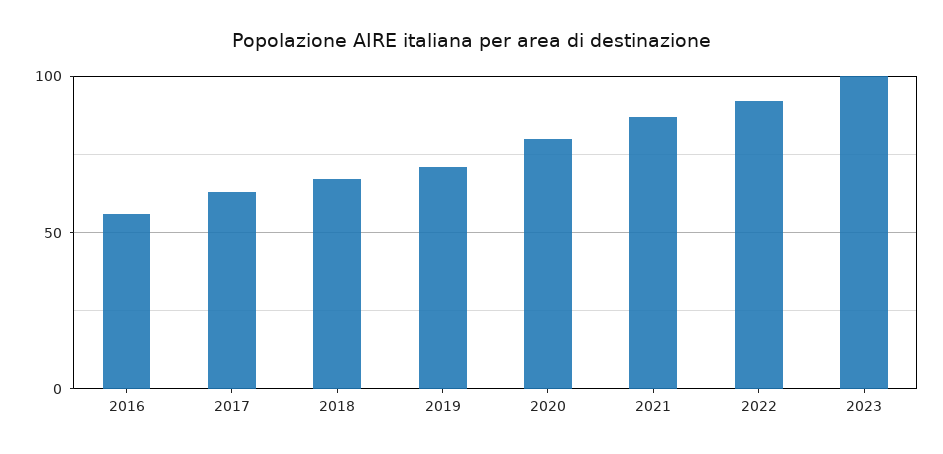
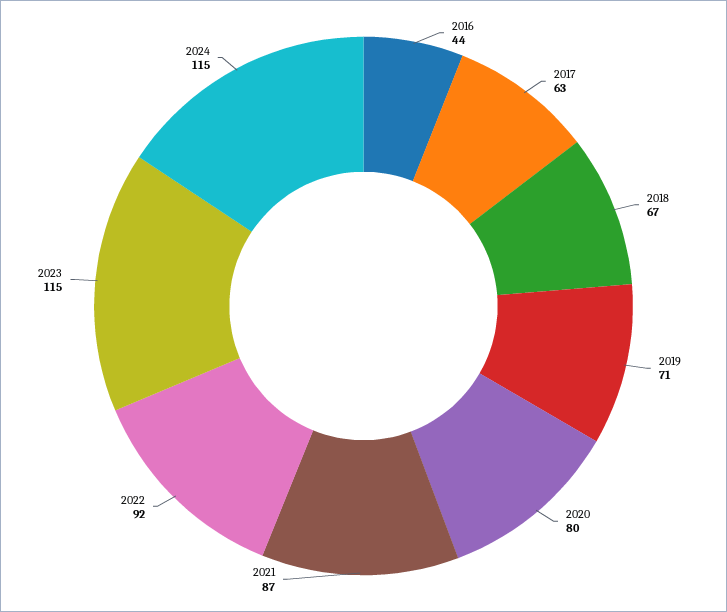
2016: 55 -> 44
2023: 100 -> 115
2024: none -> 115

